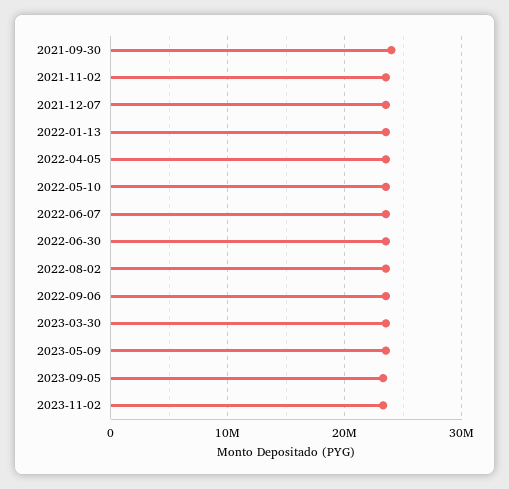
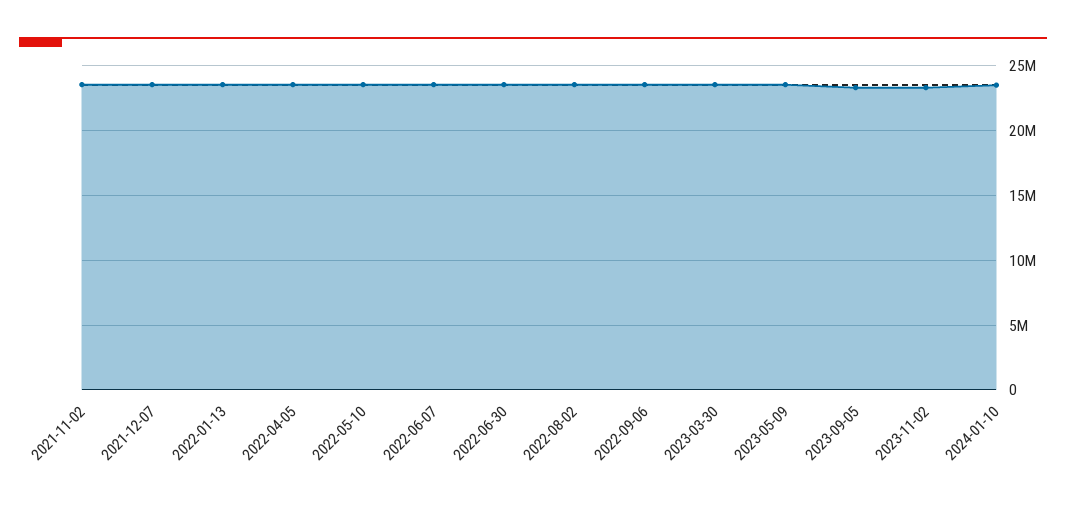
2021-09-30: 24000000 -> none
2024-01-10: none -> 23500000

